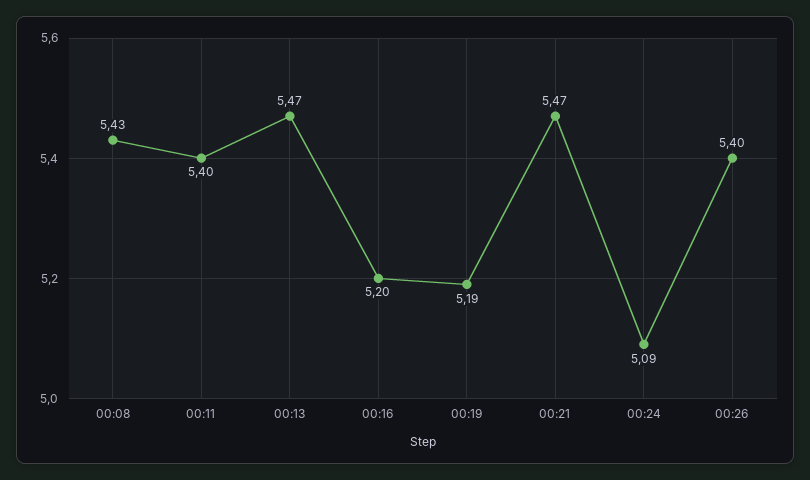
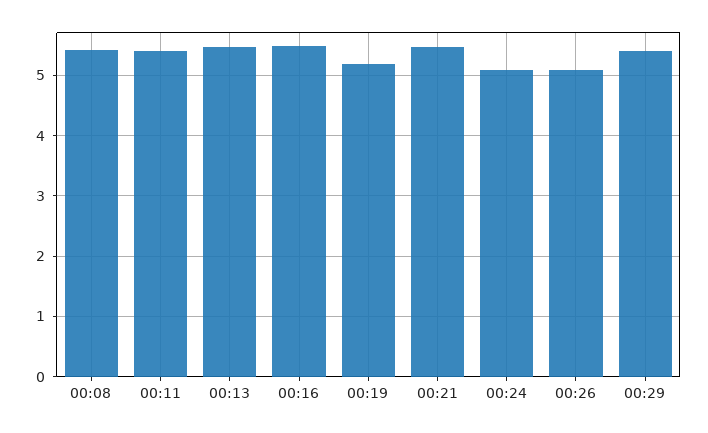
00:16: 5.2 -> 5.5
00:26: 5.4 -> 5.1
00:29: none -> 5.4

